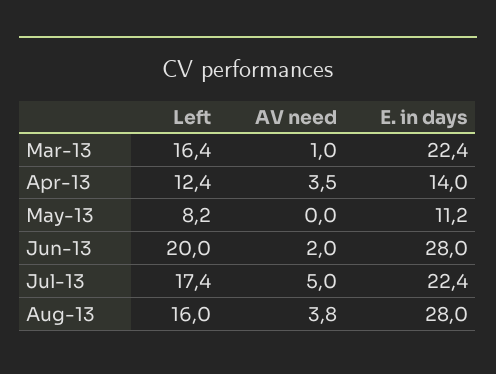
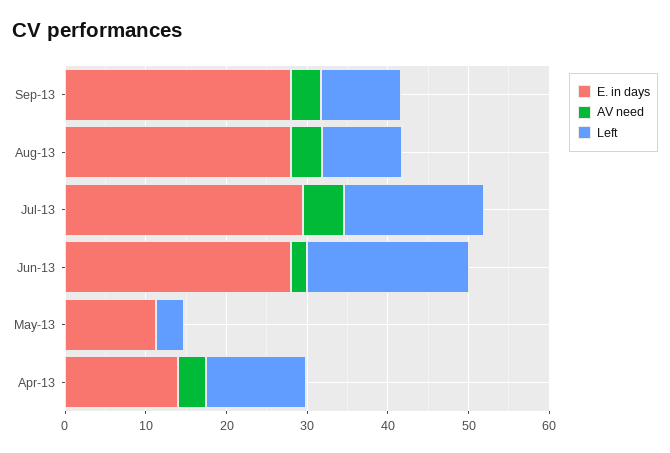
Left, Mar-13: 16.4 -> none
AV need, Mar-13: 1 -> none
E. in days, Mar-13: 22.4 -> none
Left, May-13: 8.2 -> 4
E. in days, Jul-13: 22.4 -> 30
Left, Aug-13: 16 -> 10
E. in days, Sep-13: none -> 28
AV need, Sep-13: none -> 4
Left, Sep-13: none -> 10

